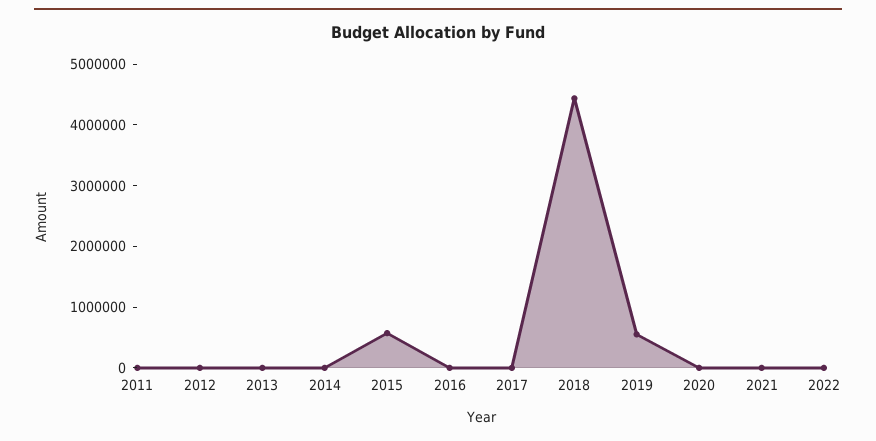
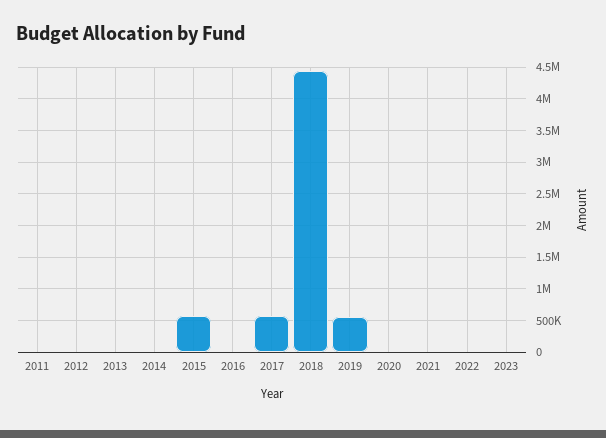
2017: 0 -> 600000
2023: none -> 0

